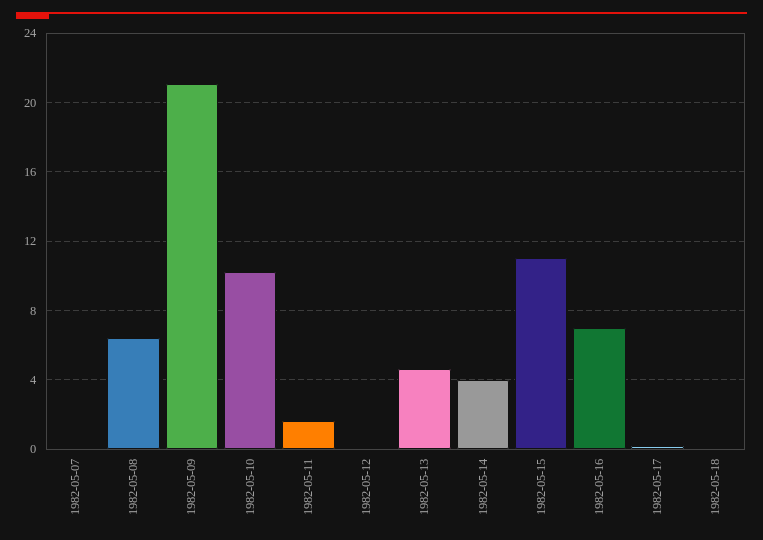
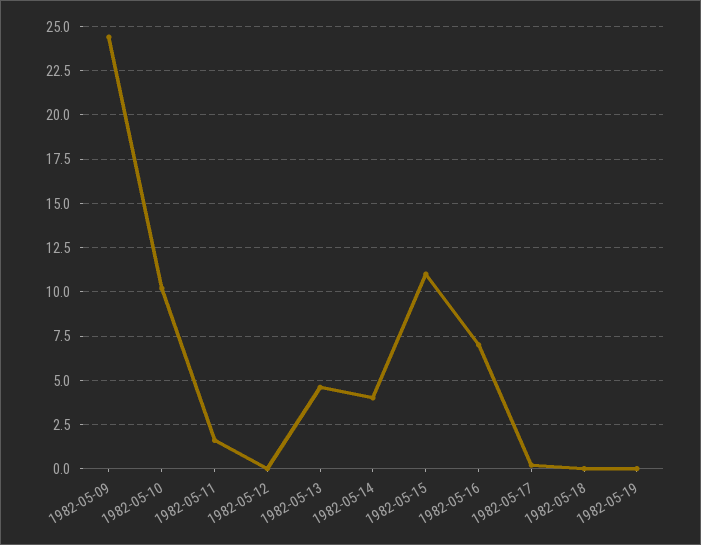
1982-05-07: 0 -> none
1982-05-08: 6.5 -> none
1982-05-09: 21 -> 24.5
1982-05-19: none -> 0

